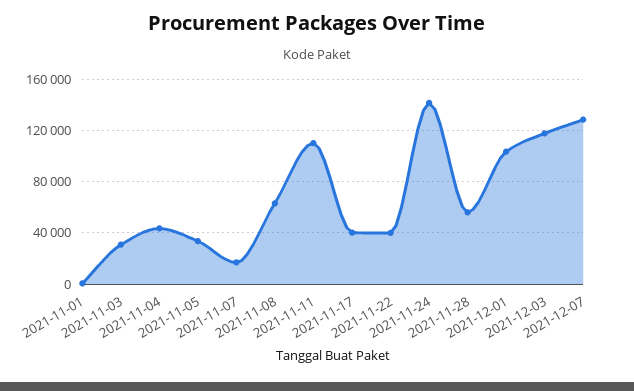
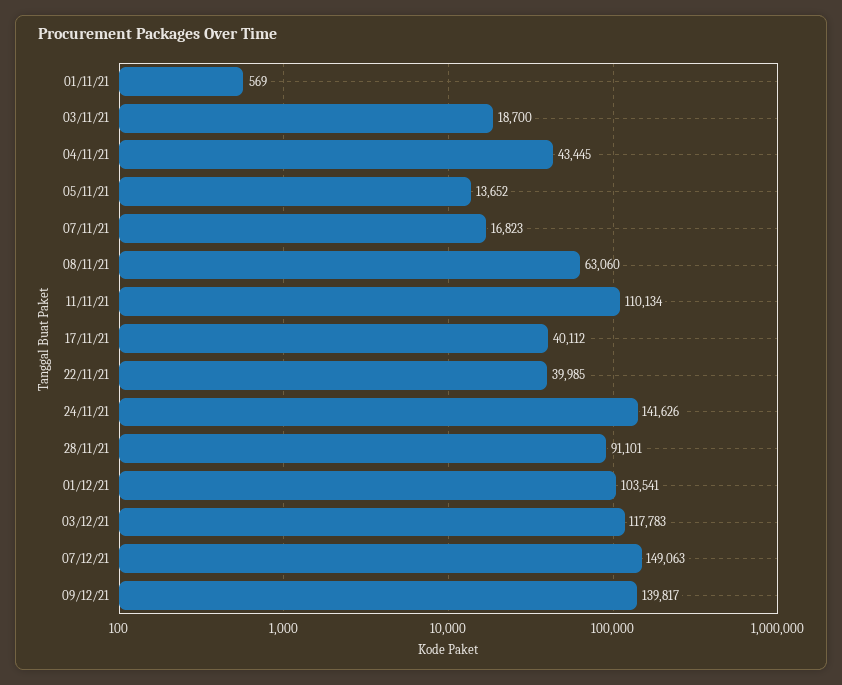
2021-11-03: 30000 -> 18700
2021-11-05: 35000 -> 13652
2021-11-28: 55000 -> 91101
2021-12-07: 130000 -> 149063
09/12/21: none -> 139817

